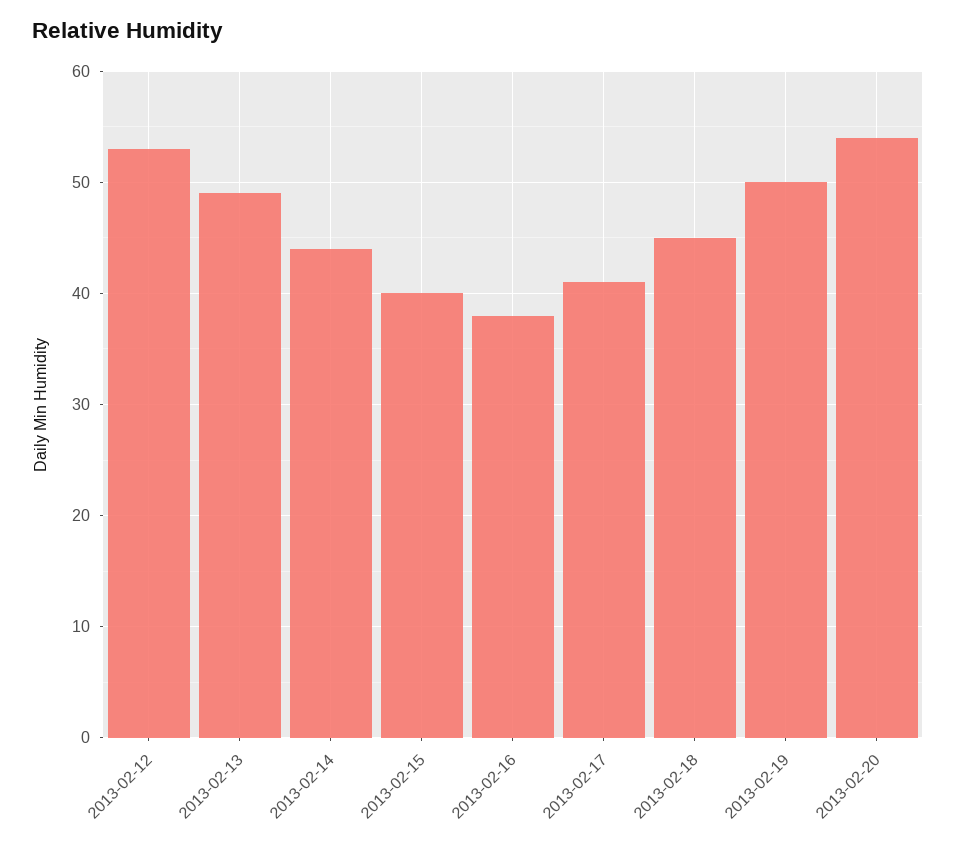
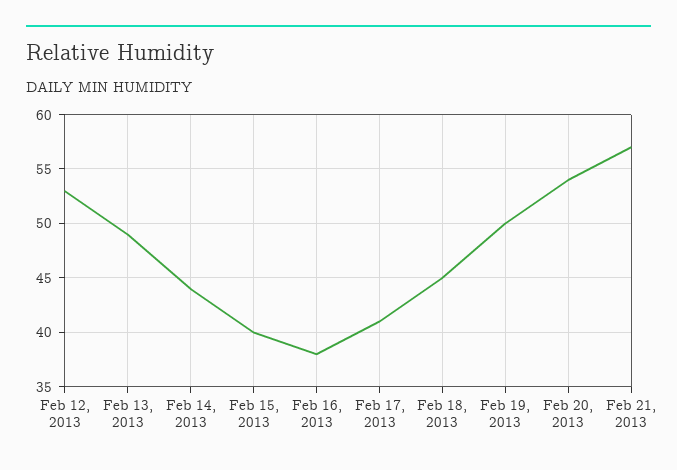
Feb 21, 2013: none -> 57

